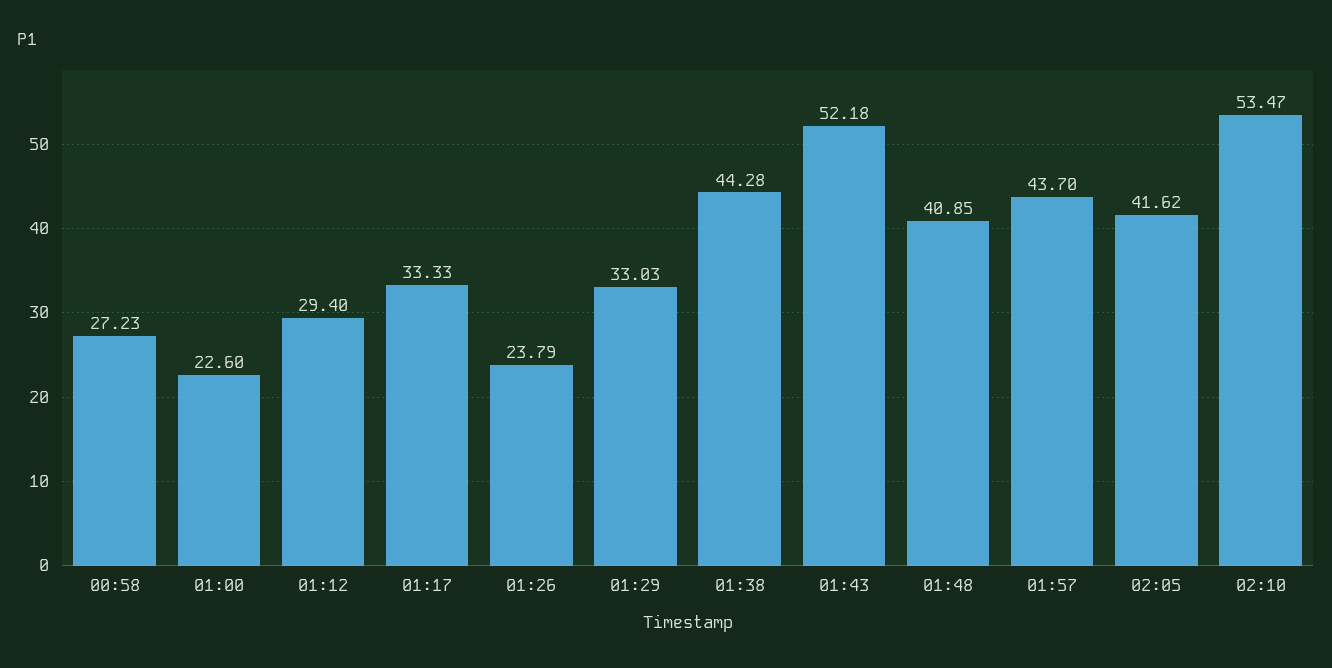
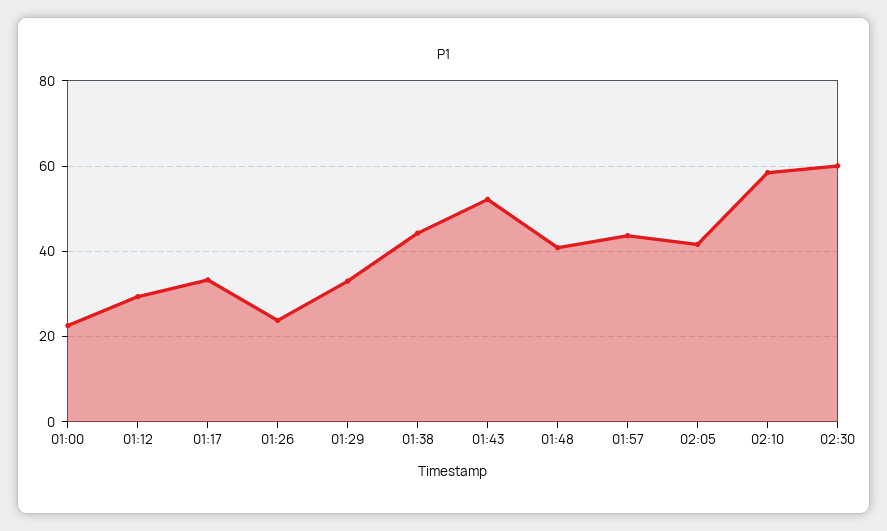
00:58: 27.23 -> none
02:10: 53.47 -> 58
02:30: none -> 60

